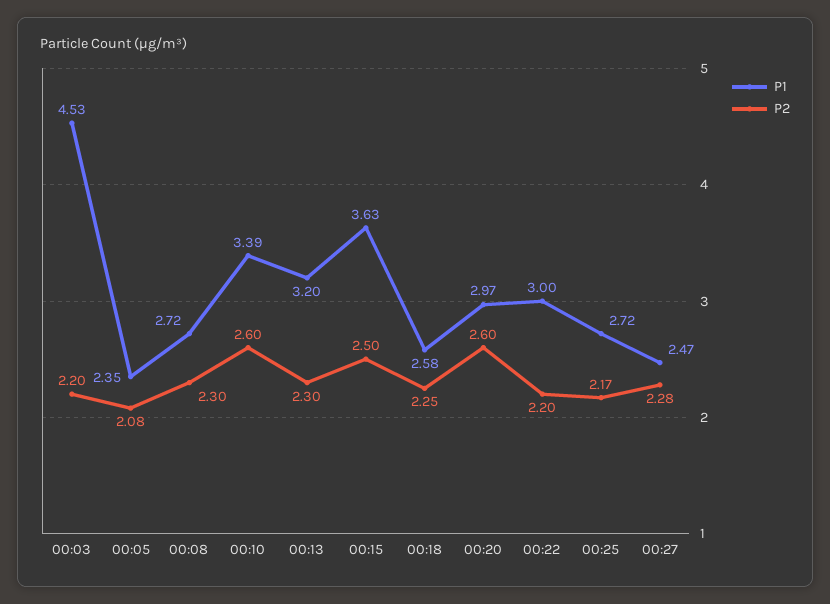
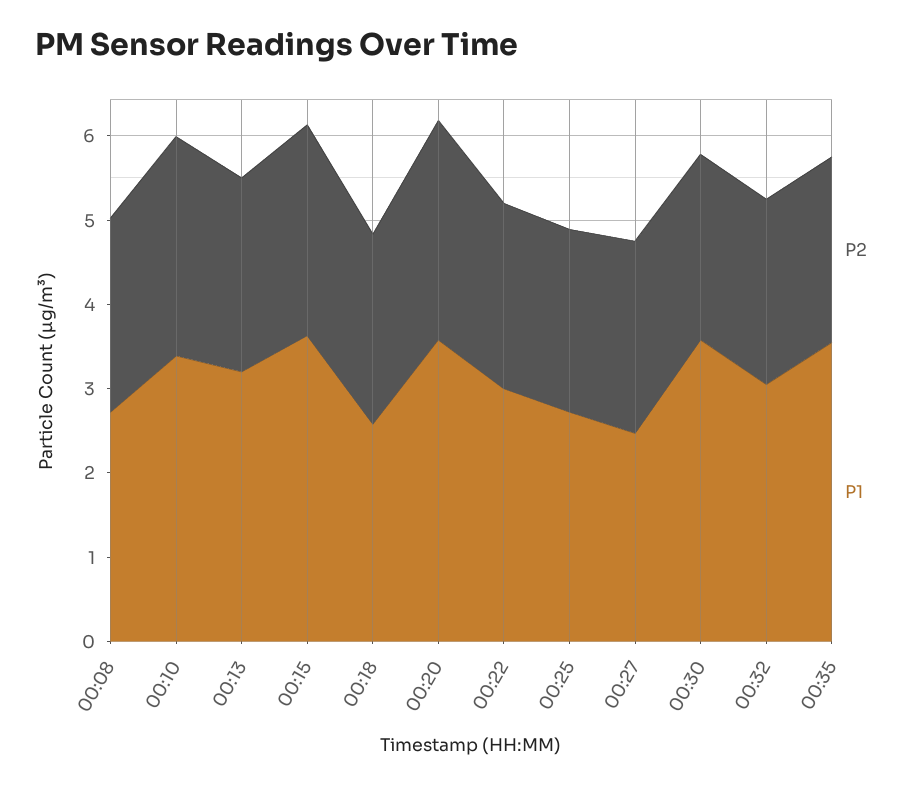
P1, 00:03: 4.53 -> none
P2, 00:03: 2.2 -> none
P1, 00:05: 2.35 -> none
P2, 00:05: 2.08 -> none
P1, 00:20: 2.97 -> 3.6
P2, 00:30: none -> 2.2
P1, 00:30: none -> 3.6
P2, 00:32: none -> 2.2
P1, 00:32: none -> 3
P2, 00:35: none -> 2.2
P1, 00:35: none -> 3.6

